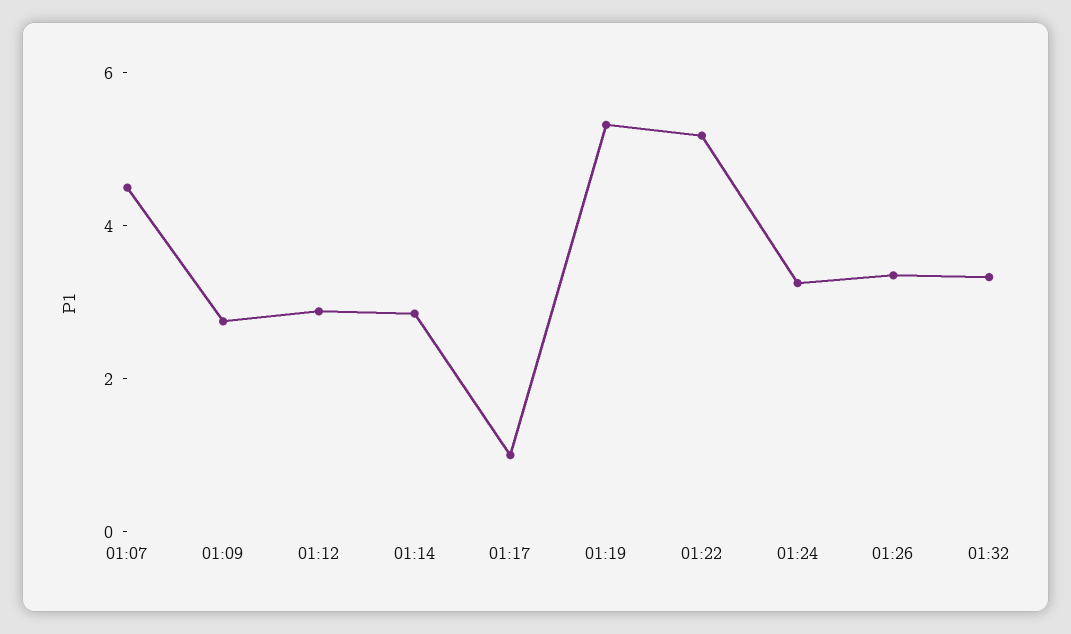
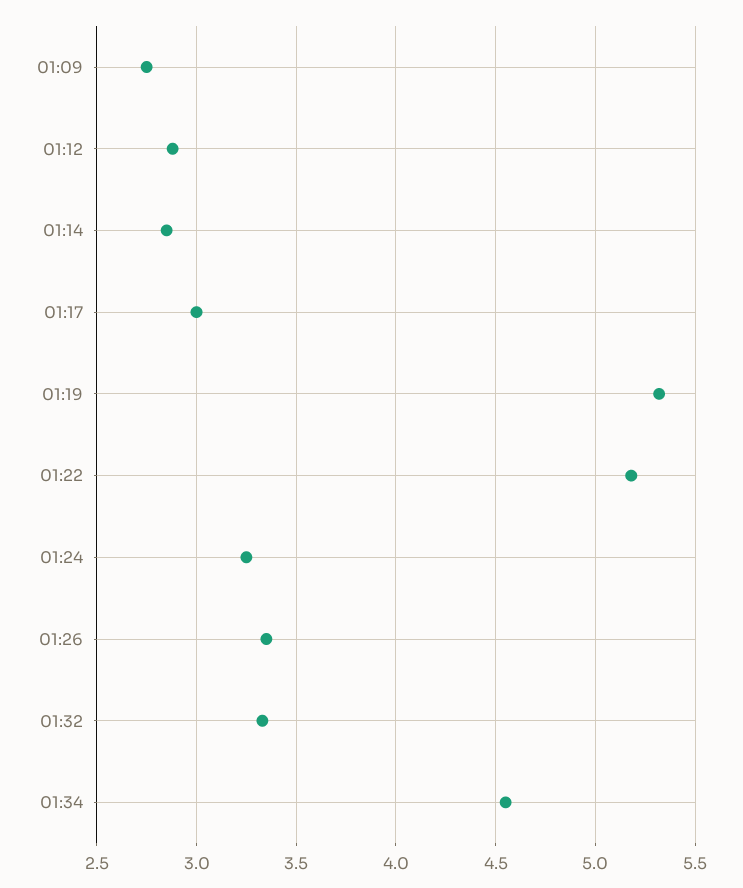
01:07: 4.5 -> none
01:17: 1 -> 3
01:34: none -> 4.55

